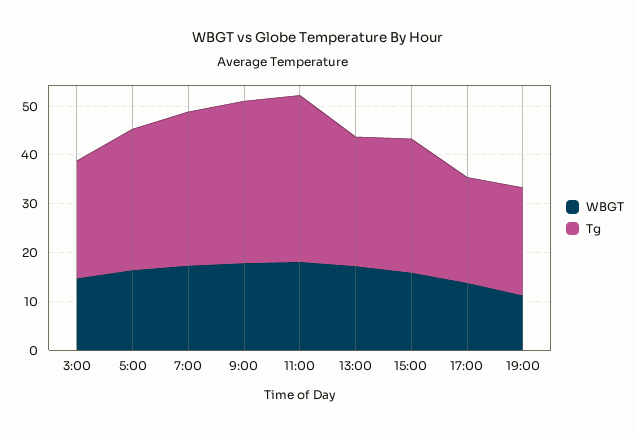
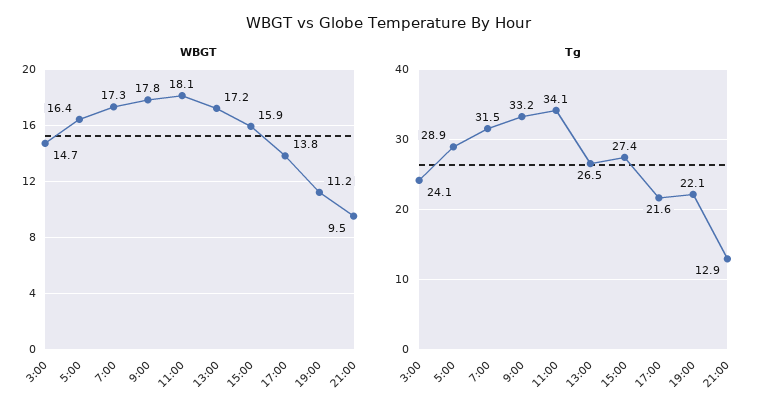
WBGT, 21:00: none -> 9.5
Tg, 21:00: none -> 12.9

